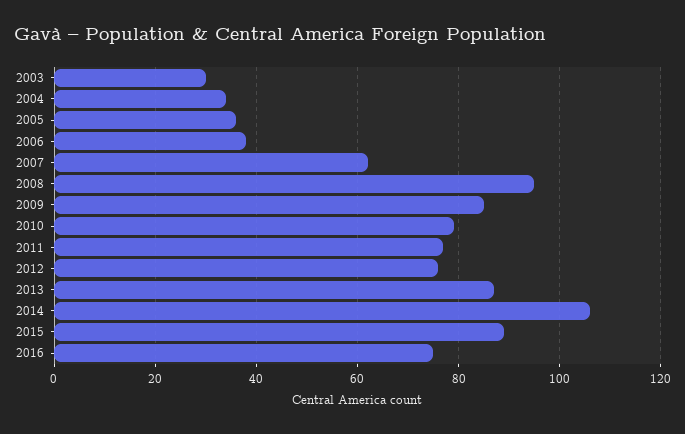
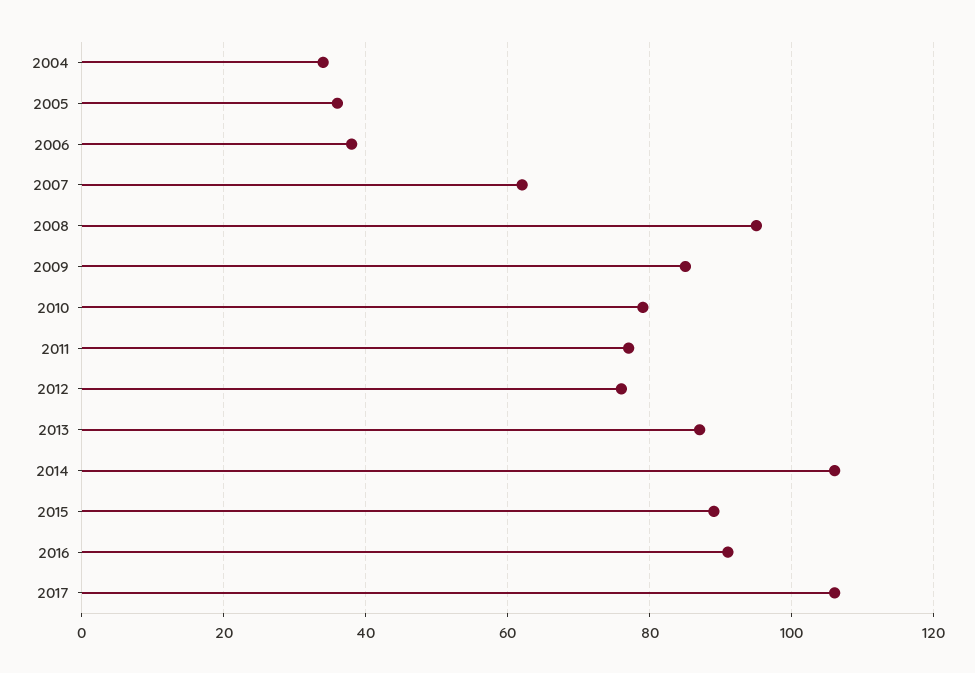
2003: 30 -> none
2016: 75 -> 90
2017: none -> 105

